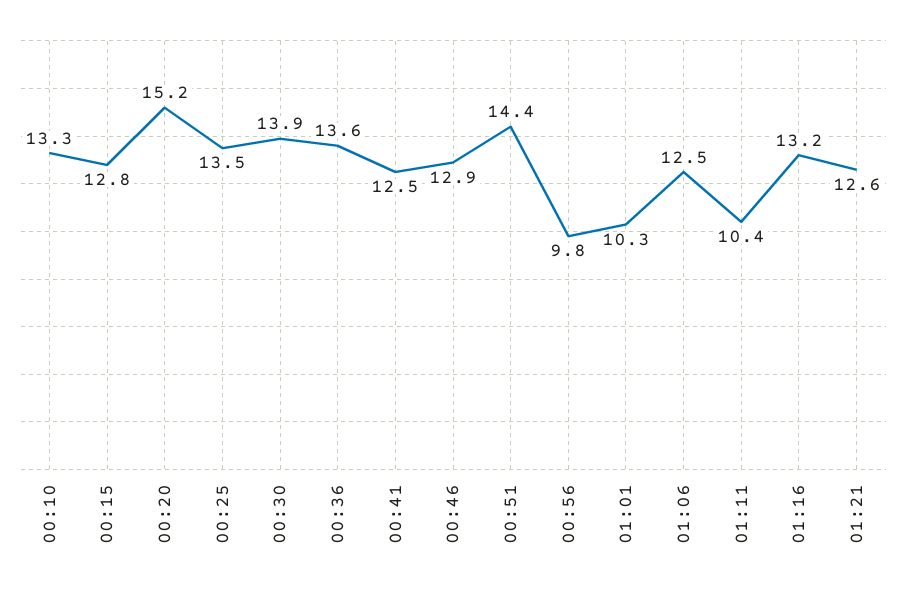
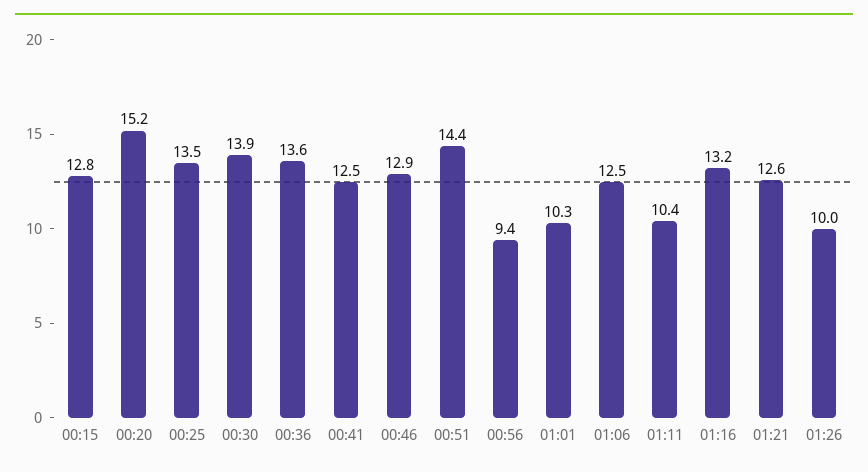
00:10: 13.3 -> none
00:56: 9.8 -> 9.4
01:26: none -> 10

